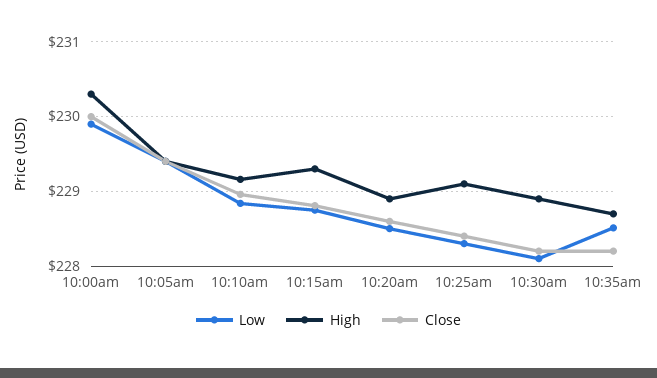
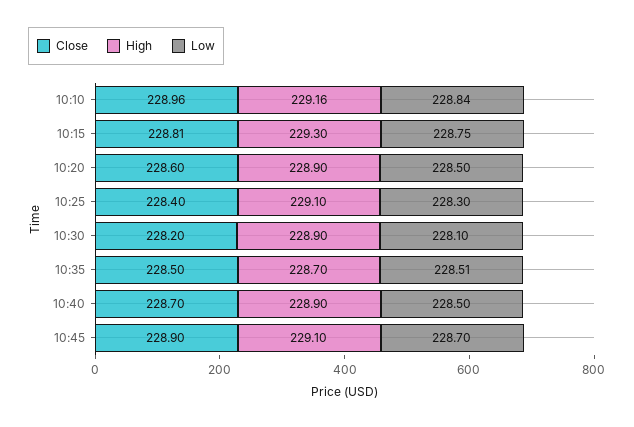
Low, 10:00am: 229.9 -> none
High, 10:00am: 230.3 -> none
Close, 10:00am: 230 -> none
Low, 10:05am: 229.4 -> none
High, 10:05am: 229.4 -> none
Close, 10:05am: 229.4 -> none
Close, 10:35am: 228.2 -> 228.5
Close, 10:40: none -> 228.7
High, 10:40: none -> 228.9
Low, 10:40: none -> 228.5
Close, 10:45: none -> 228.9
High, 10:45: none -> 229.1
Low, 10:45: none -> 228.7

